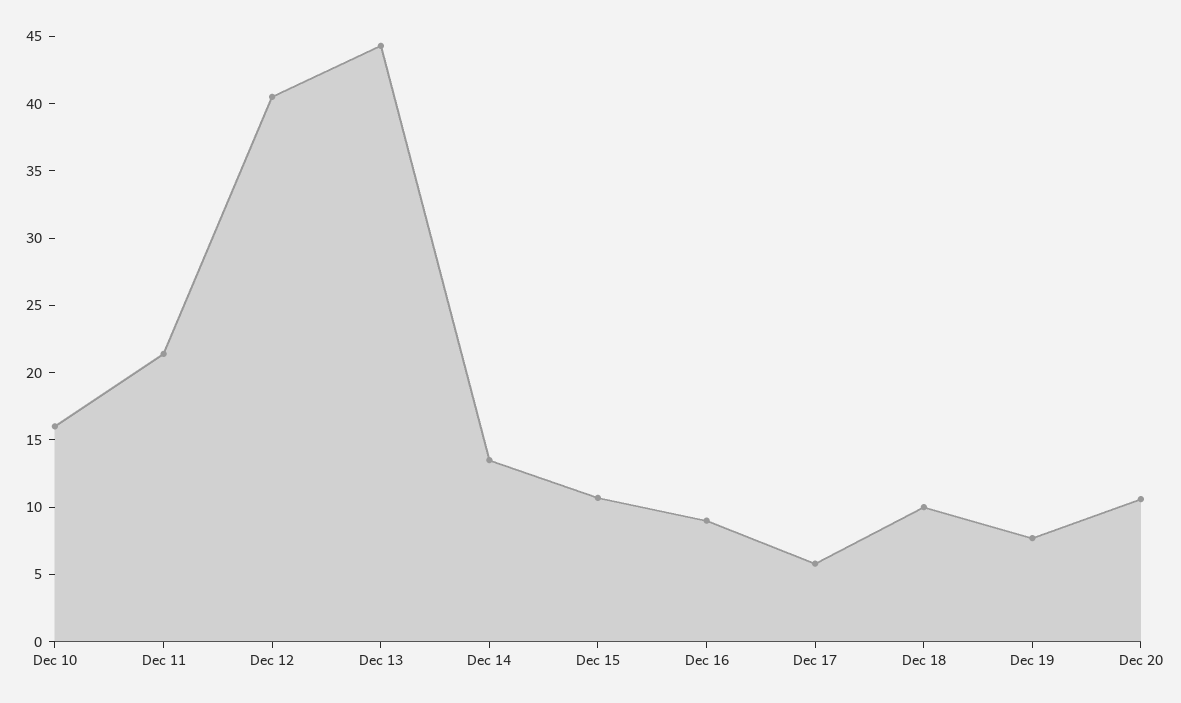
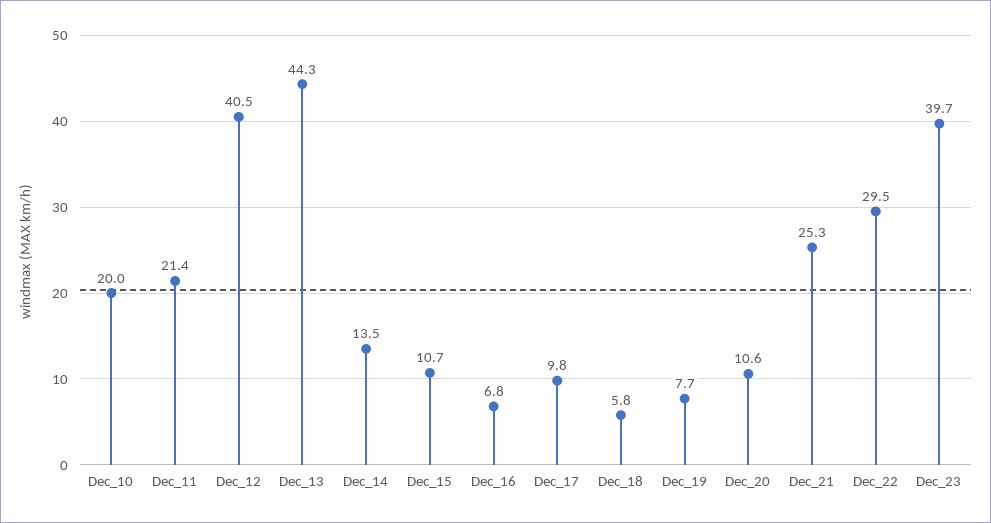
Dec 10: 16 -> 20
Dec 16: 9 -> 6.8
Dec 17: 6 -> 9.8
Dec 18: 10 -> 5.8
Dec_21: none -> 25.3
Dec_22: none -> 29.5
Dec_23: none -> 39.7

